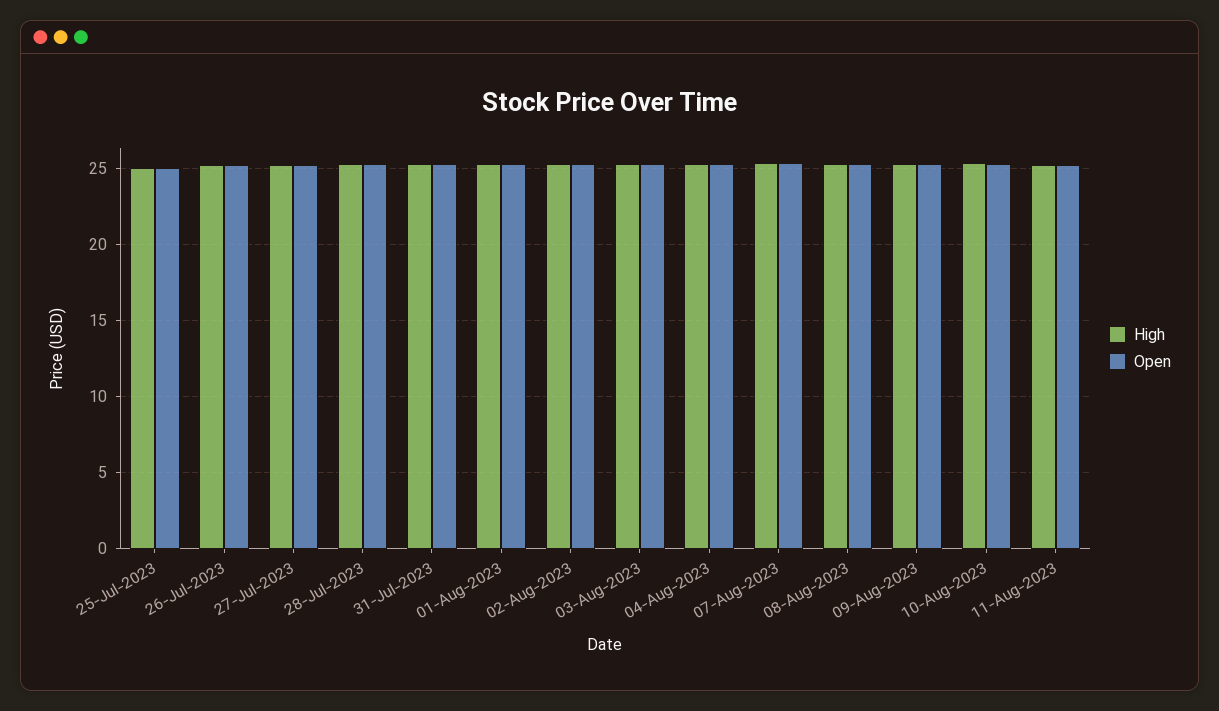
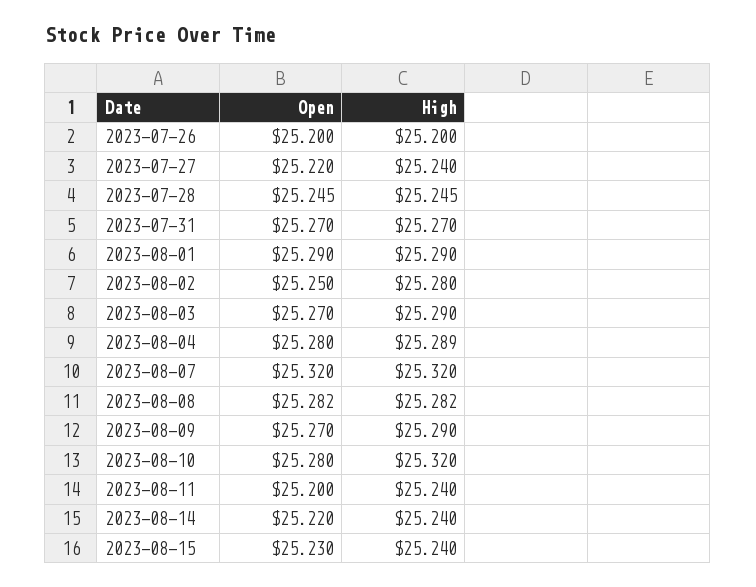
High, 25-Jul-2023: 25 -> none
Open, 25-Jul-2023: 25 -> none
Open, 2023-08-14: none -> 25.22
High, 2023-08-14: none -> 25.24
Open, 2023-08-15: none -> 25.23
High, 2023-08-15: none -> 25.24

